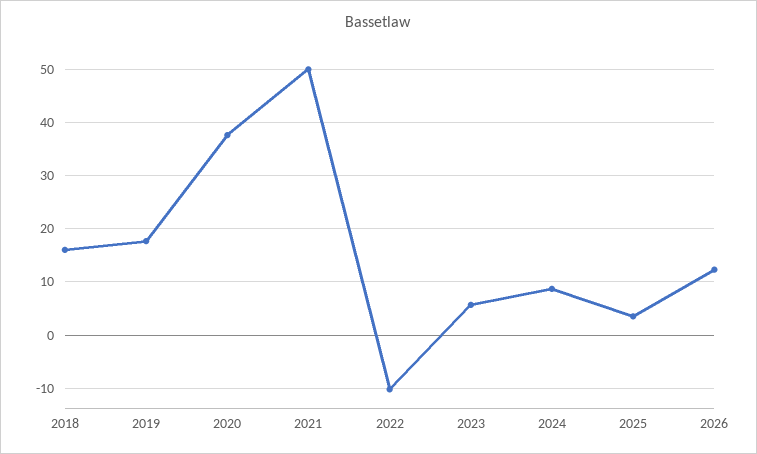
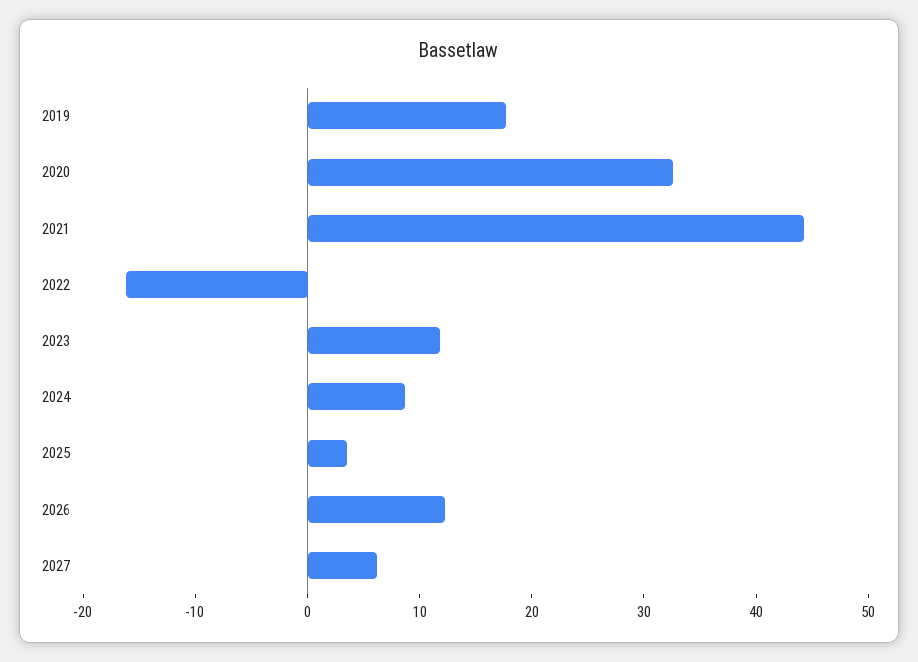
2018: 16 -> none
2020: 38 -> 32
2021: 50 -> 44
2022: -10 -> -16
2023: 6 -> 12
2027: none -> 6

